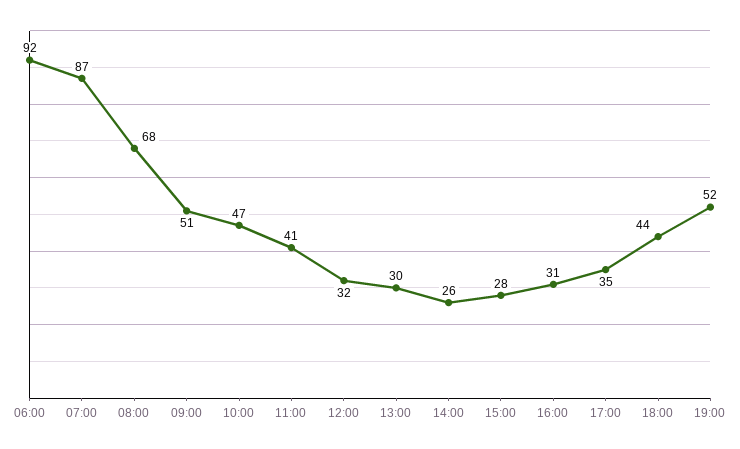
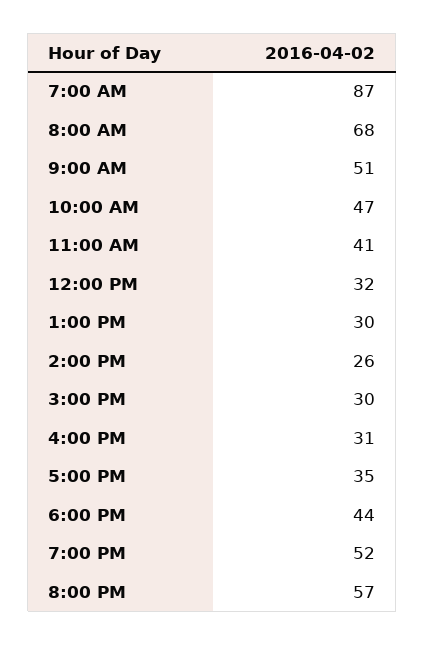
06:00: 92 -> none
15:00: 28 -> 30
8:00 PM: none -> 57

